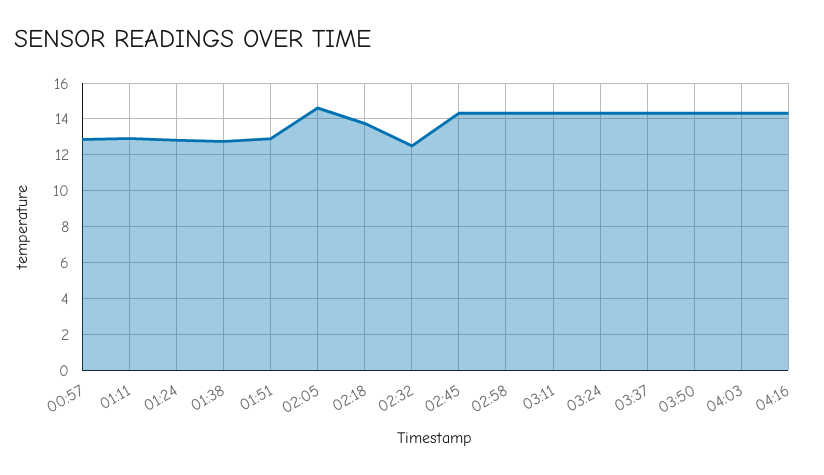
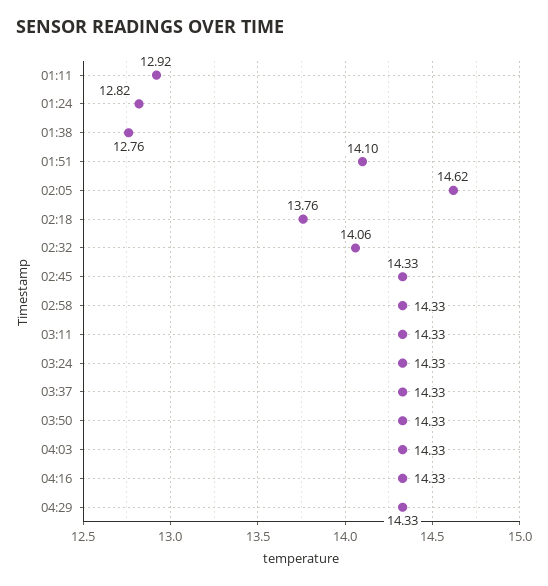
00:57: 13 -> none
01:51: 13 -> 14.1
02:32: 12.5 -> 14.06
04:29: none -> 14.33

